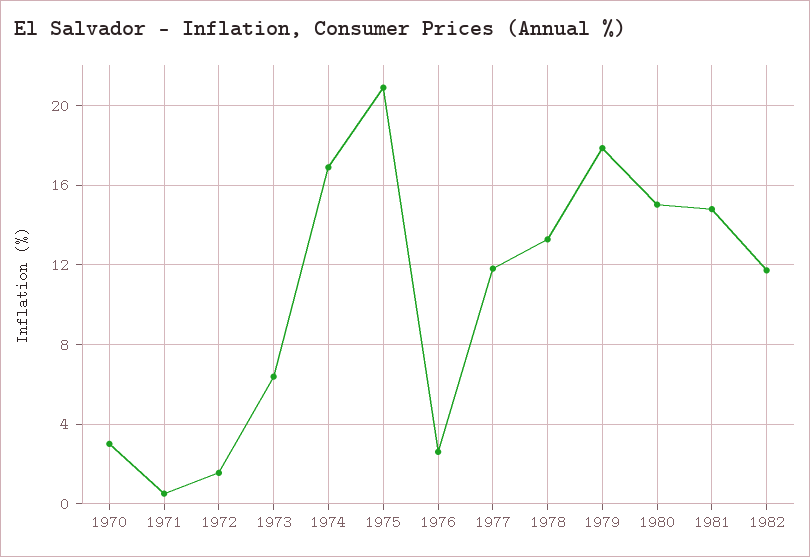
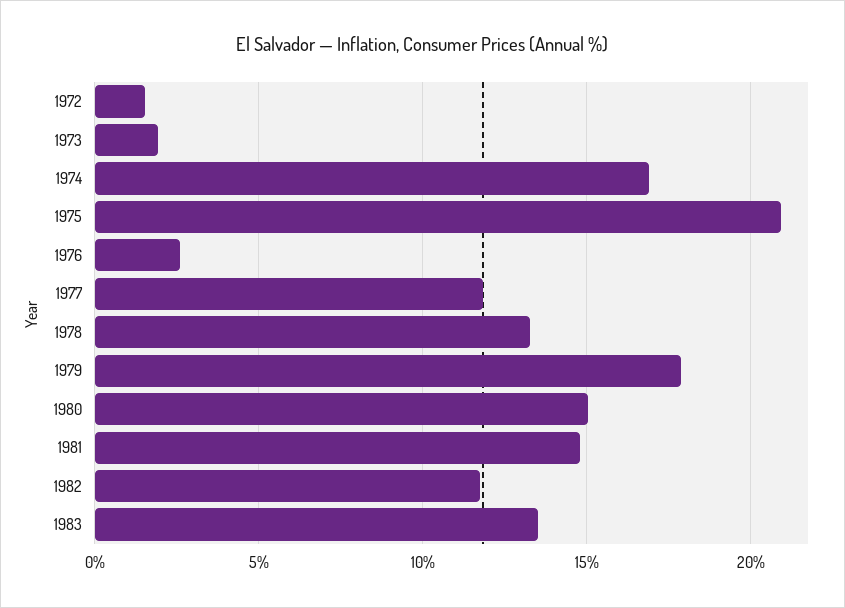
1970: 3 -> none
1971: 0.5 -> none
1973: 6.5 -> 2
1983: none -> 13.5

